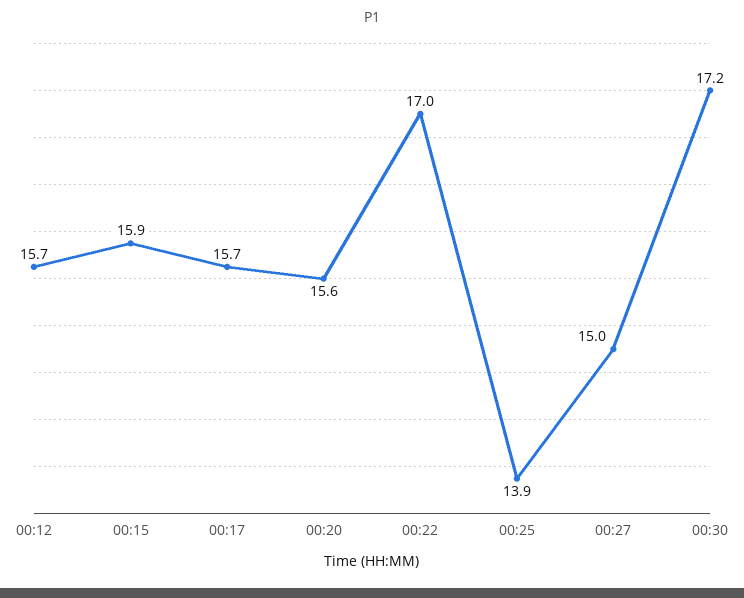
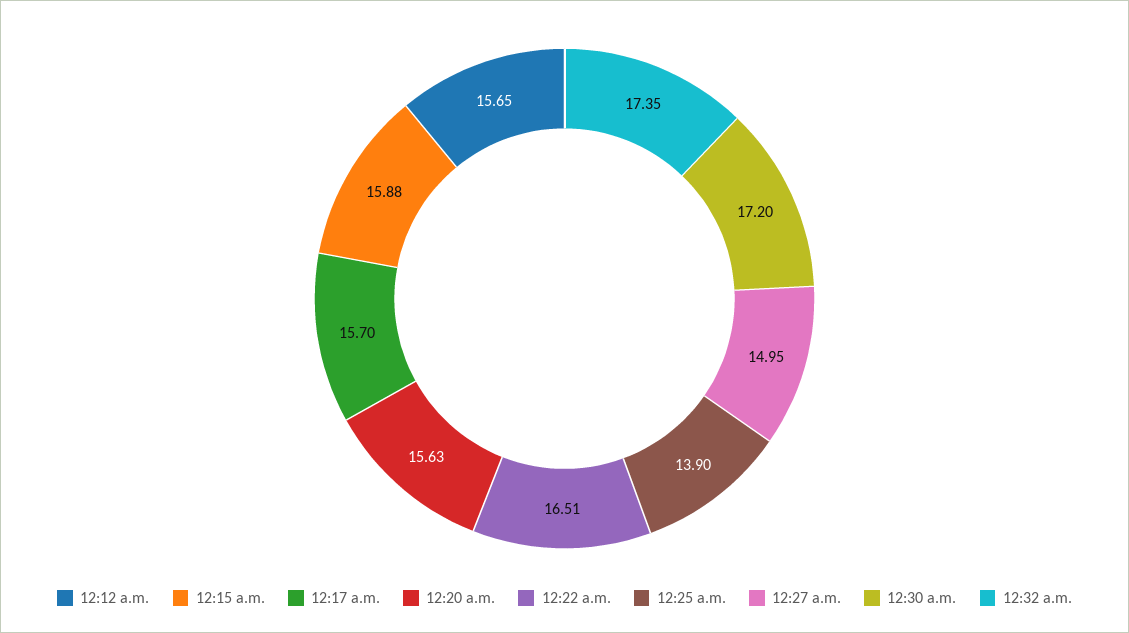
00:22: 17 -> 16.51
12:32 a.m.: none -> 17.35

